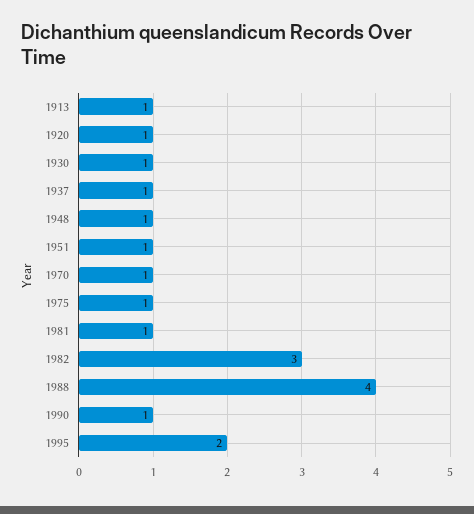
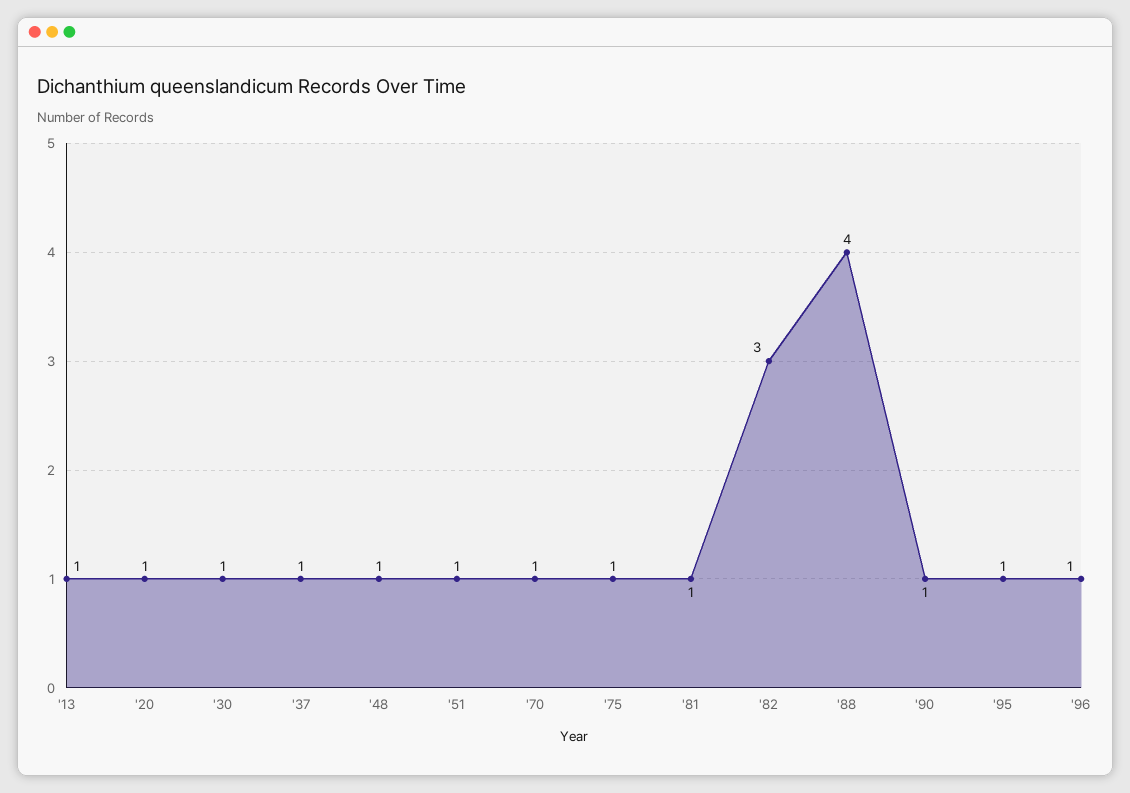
1995: 2 -> 1
'96: none -> 1

